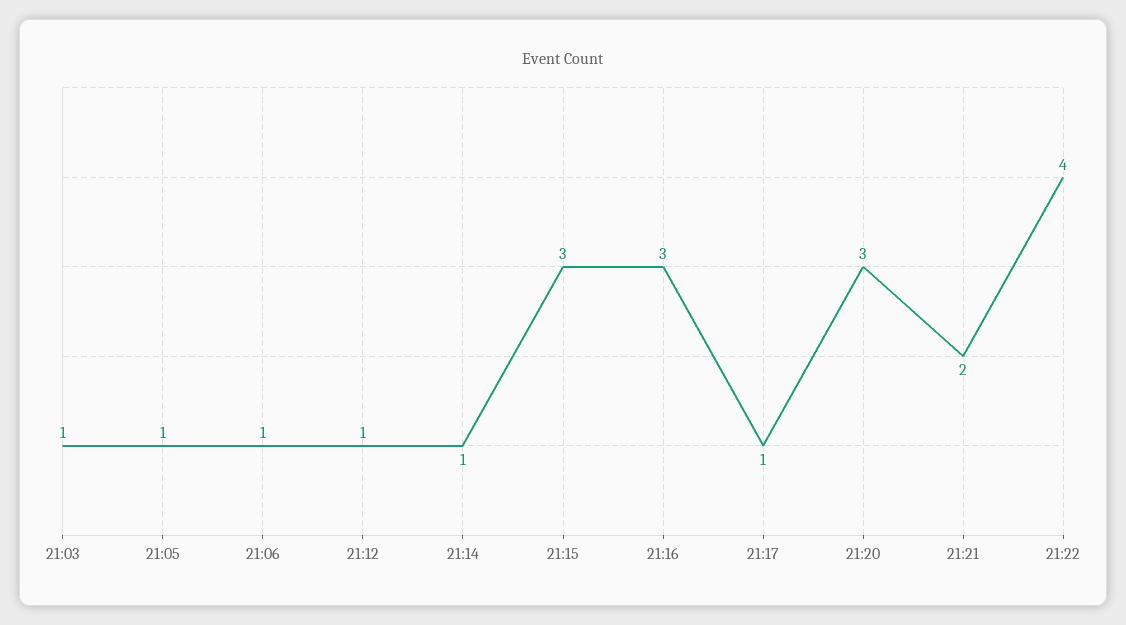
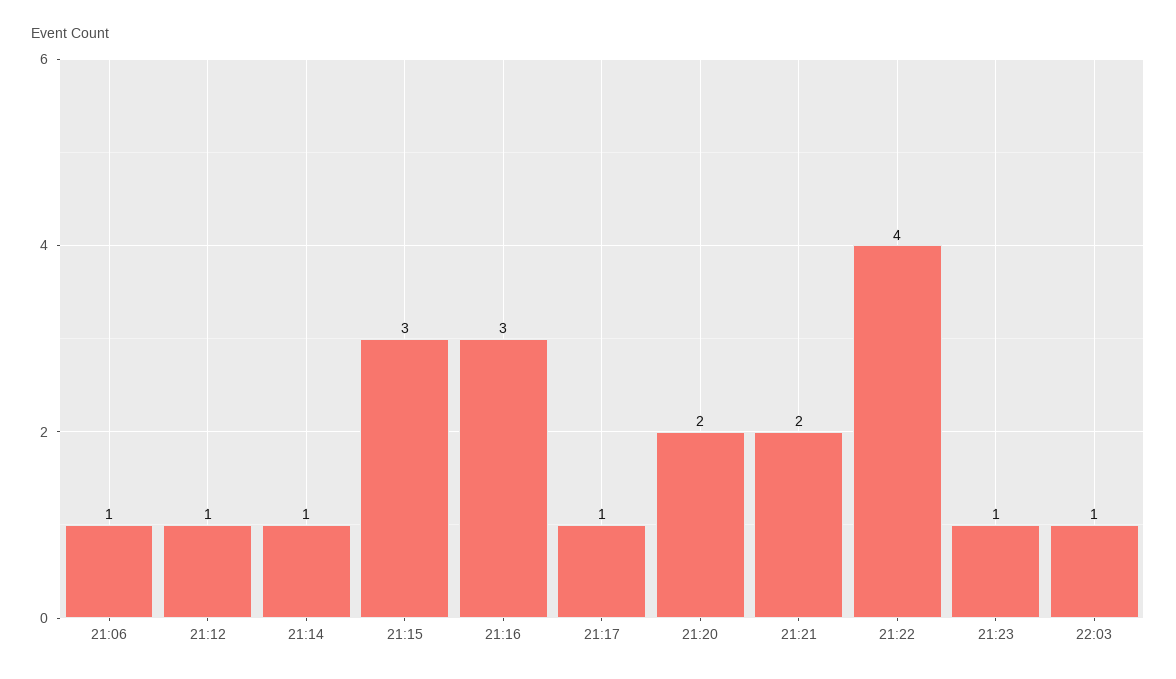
21:03: 1 -> none
21:05: 1 -> none
21:20: 3 -> 2
21:23: none -> 1
22:03: none -> 1

